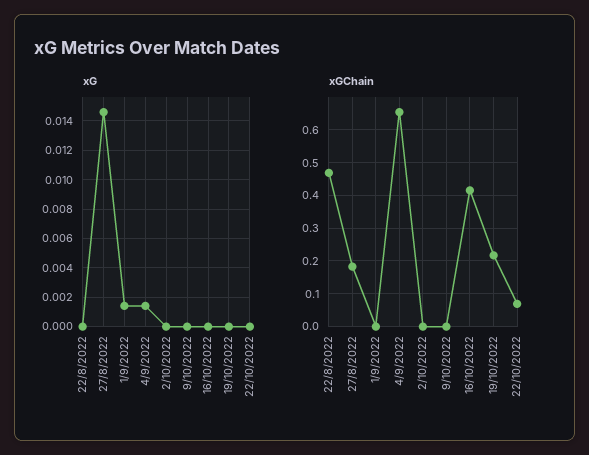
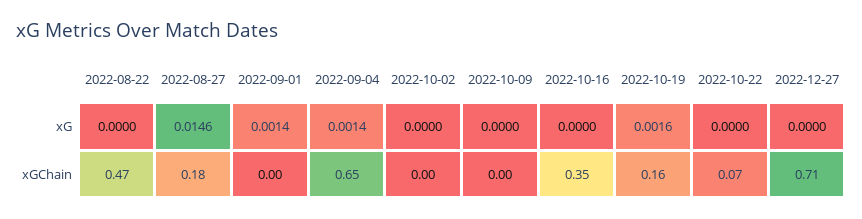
xG, 19/10/2022: 0 -> 0.0016
xGChain, 16/10/2022: 0.42 -> 0.35
xGChain, 19/10/2022: 0.22 -> 0.16
xG, 2022-12-27: none -> 0
xGChain, 2022-12-27: none -> 0.71

